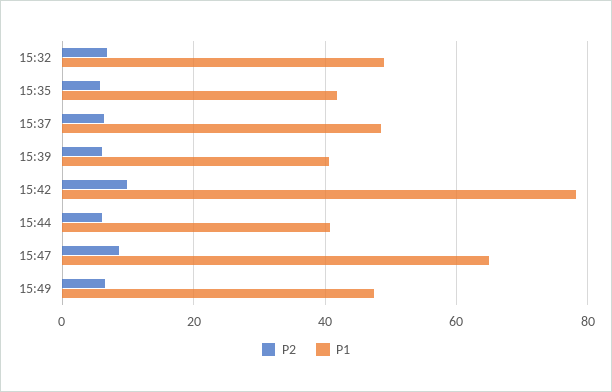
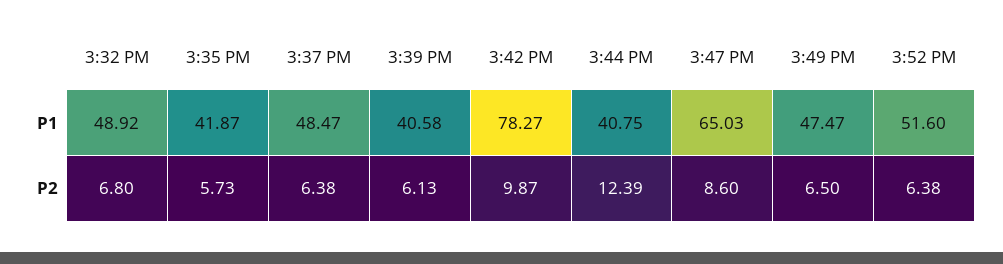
P2, 15:44: 6 -> 12.39
P1, 3:52 PM: none -> 51.6
P2, 3:52 PM: none -> 6.38

